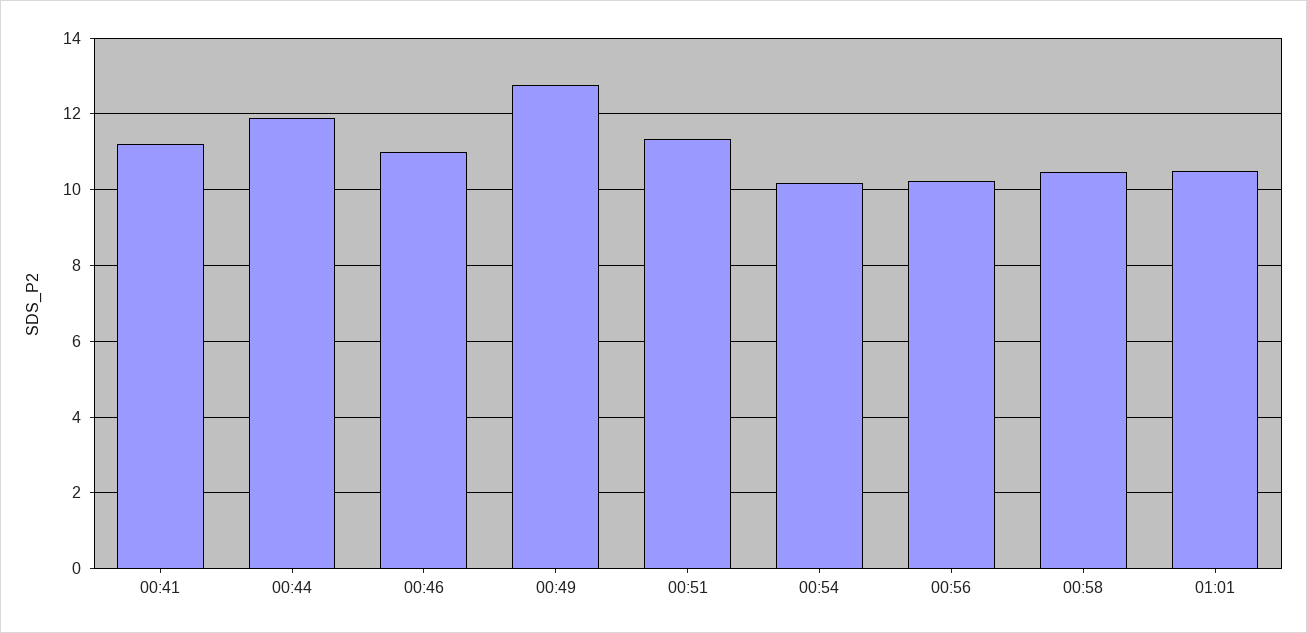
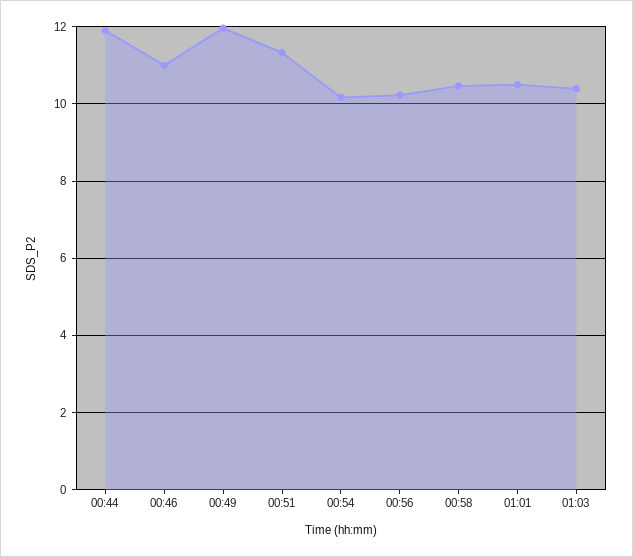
00:41: 11.2 -> none
00:49: 12.8 -> 12
01:03: none -> 10.4

